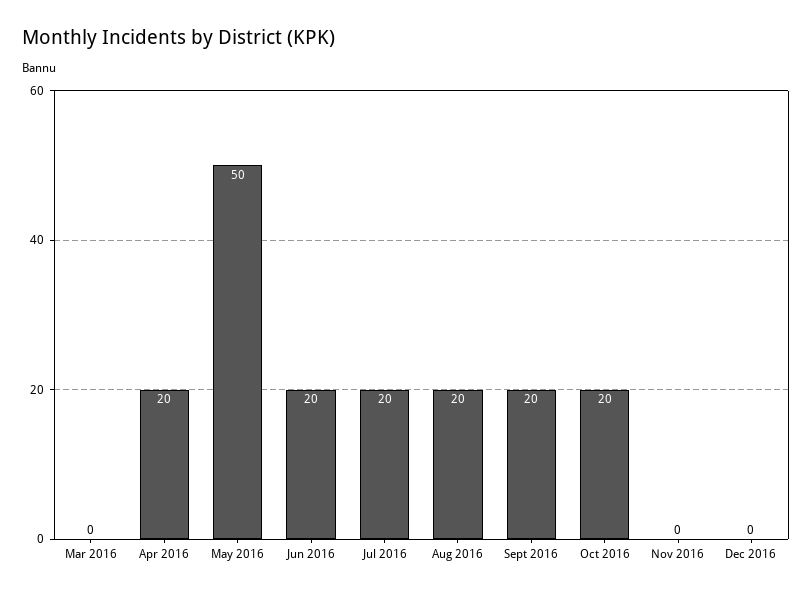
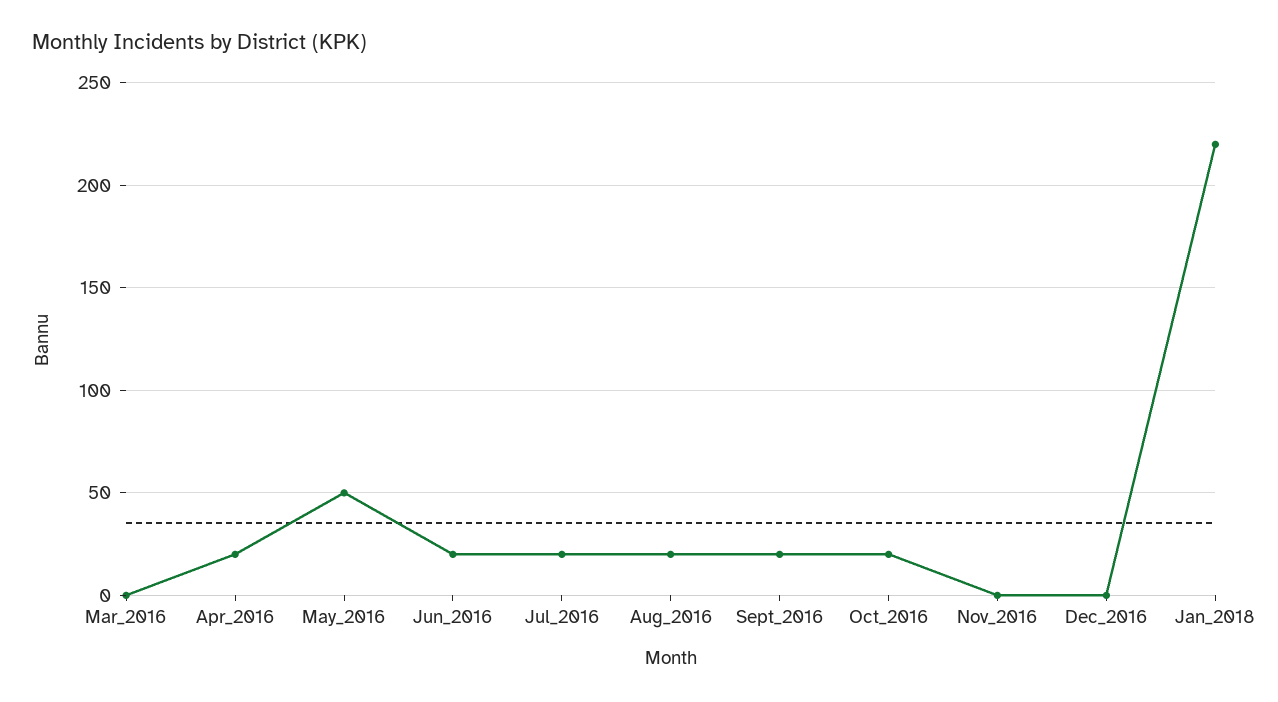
Jan_2018: none -> 220

